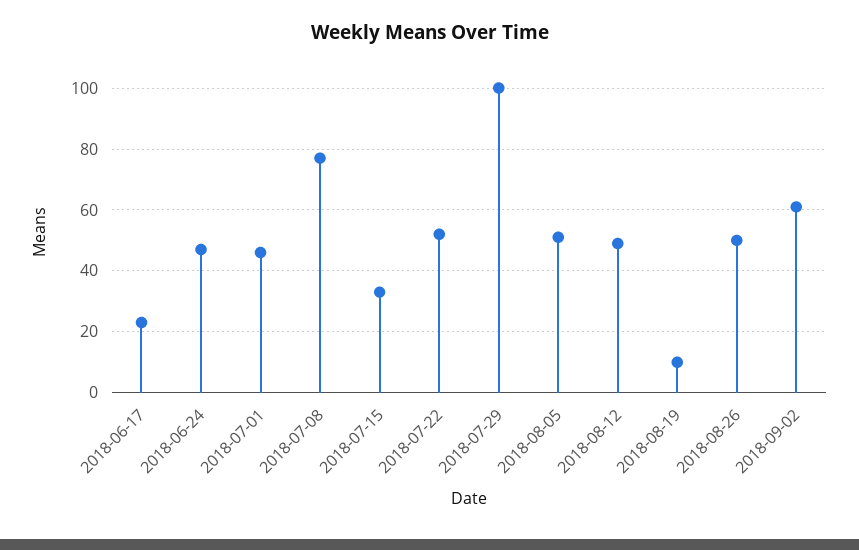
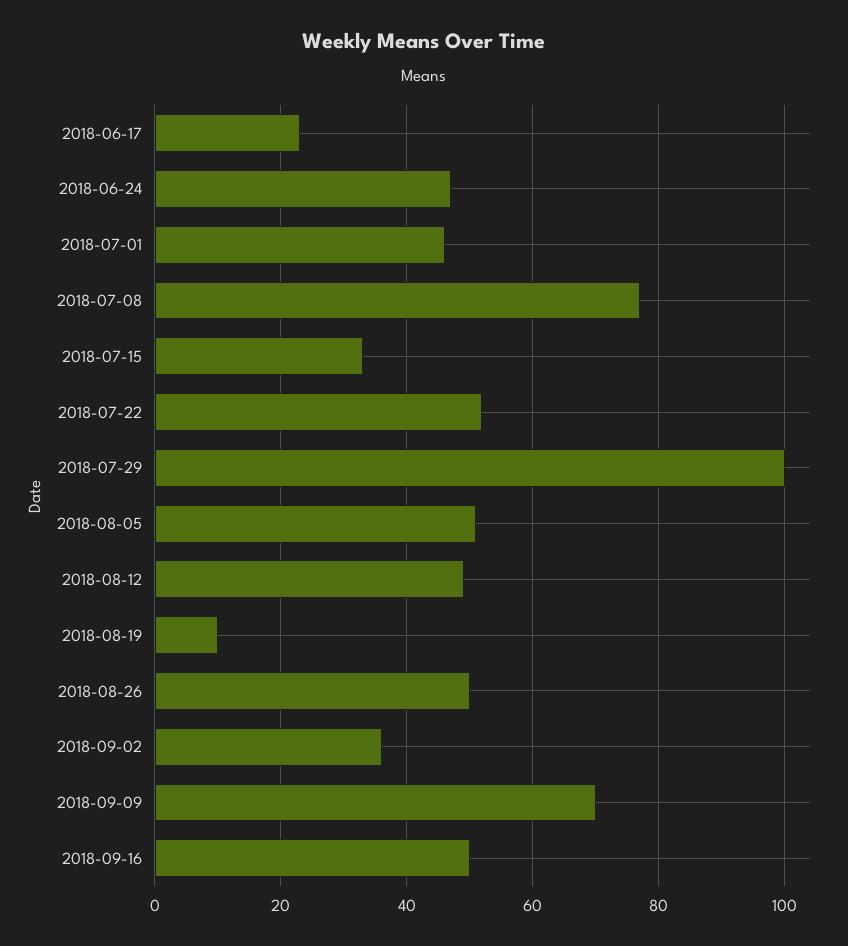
2018-09-02: 60 -> 35
2018-09-09: none -> 70
2018-09-16: none -> 50

